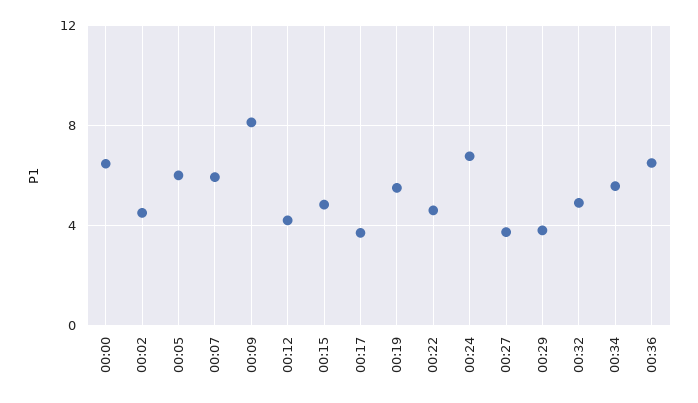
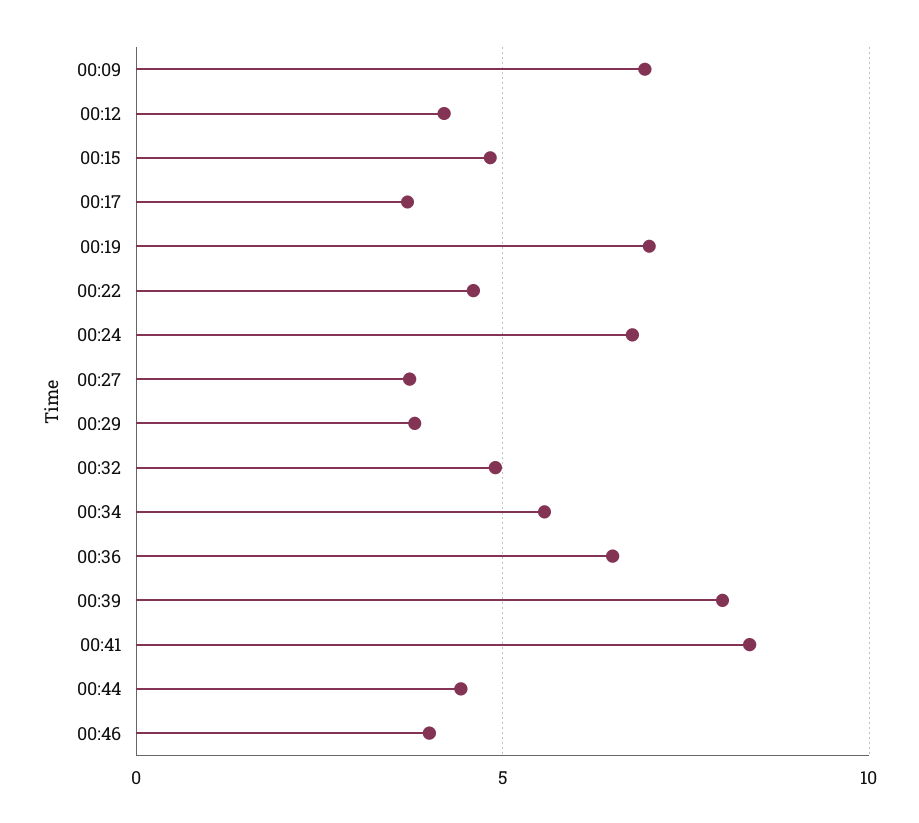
00:00: 6.5 -> none
00:02: 4.5 -> none
00:05: 6 -> none
00:07: 6 -> none
00:09: 8 -> 7
00:19: 5.5 -> 7
00:39: none -> 8
00:41: none -> 8.5
00:44: none -> 4.5
00:46: none -> 4

